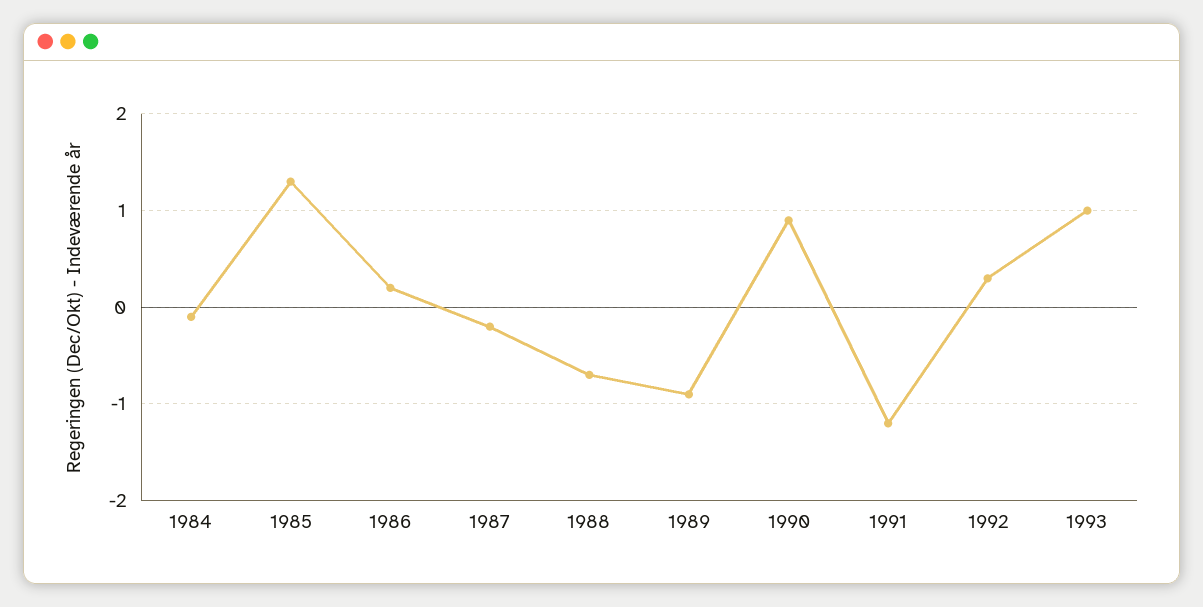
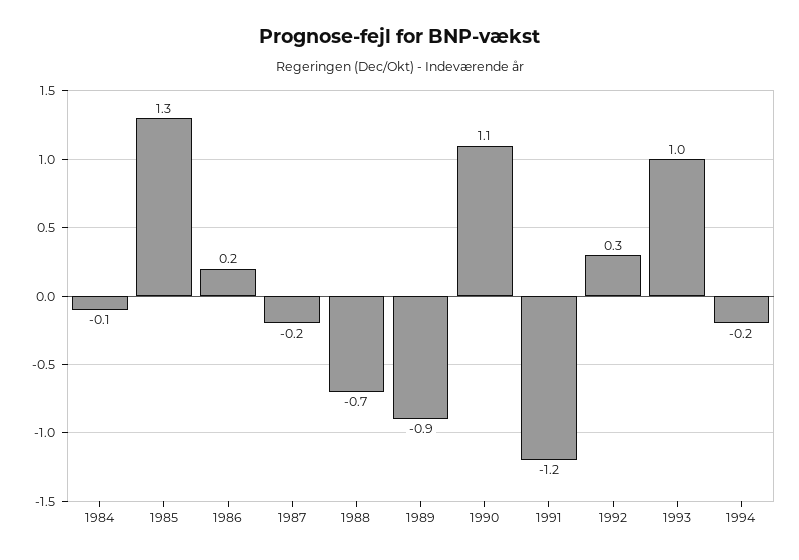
1990: 0.9 -> 1.1
1994: none -> -0.2

